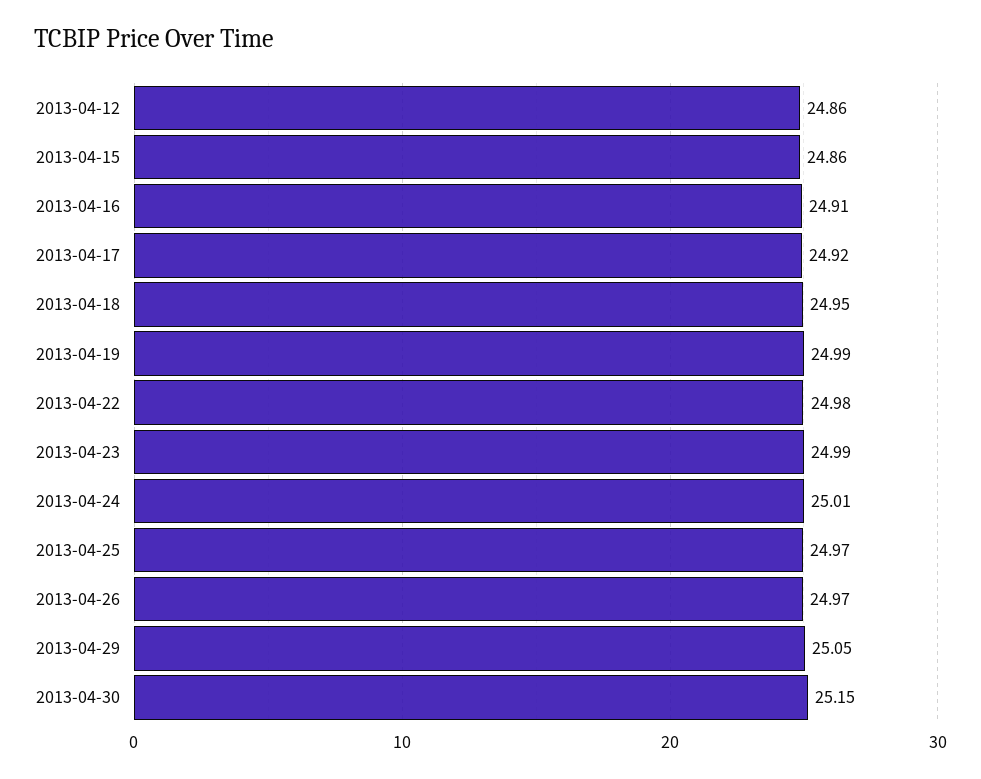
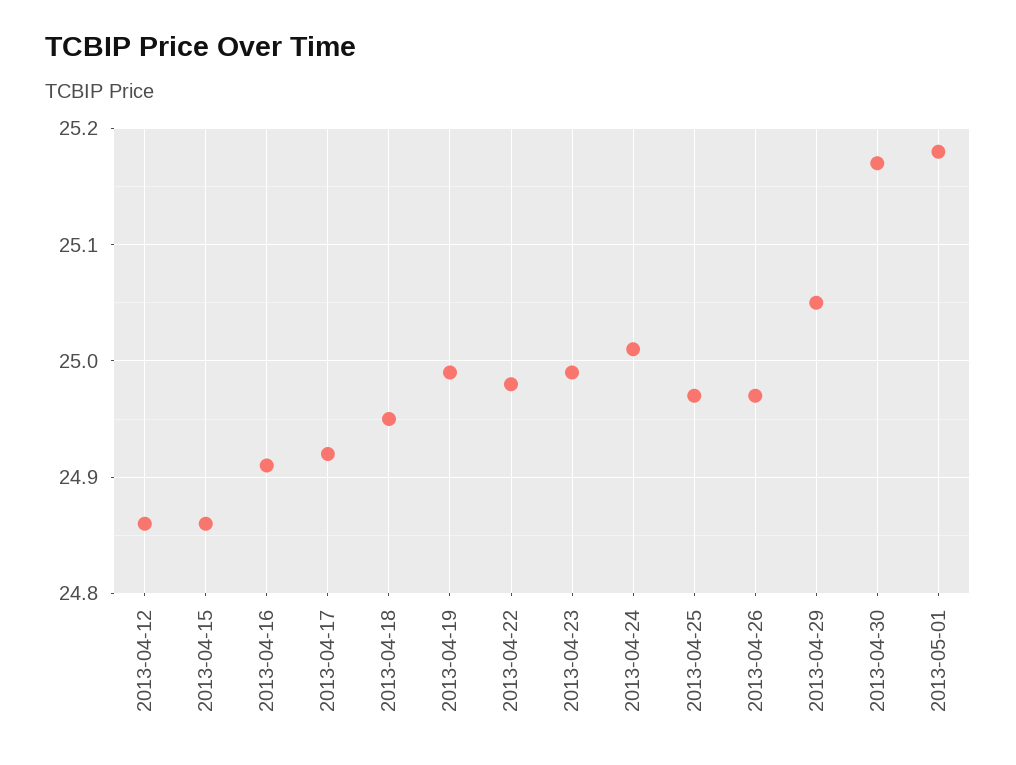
2013-04-30: 25.15 -> 25.17
2013-05-01: none -> 25.18

